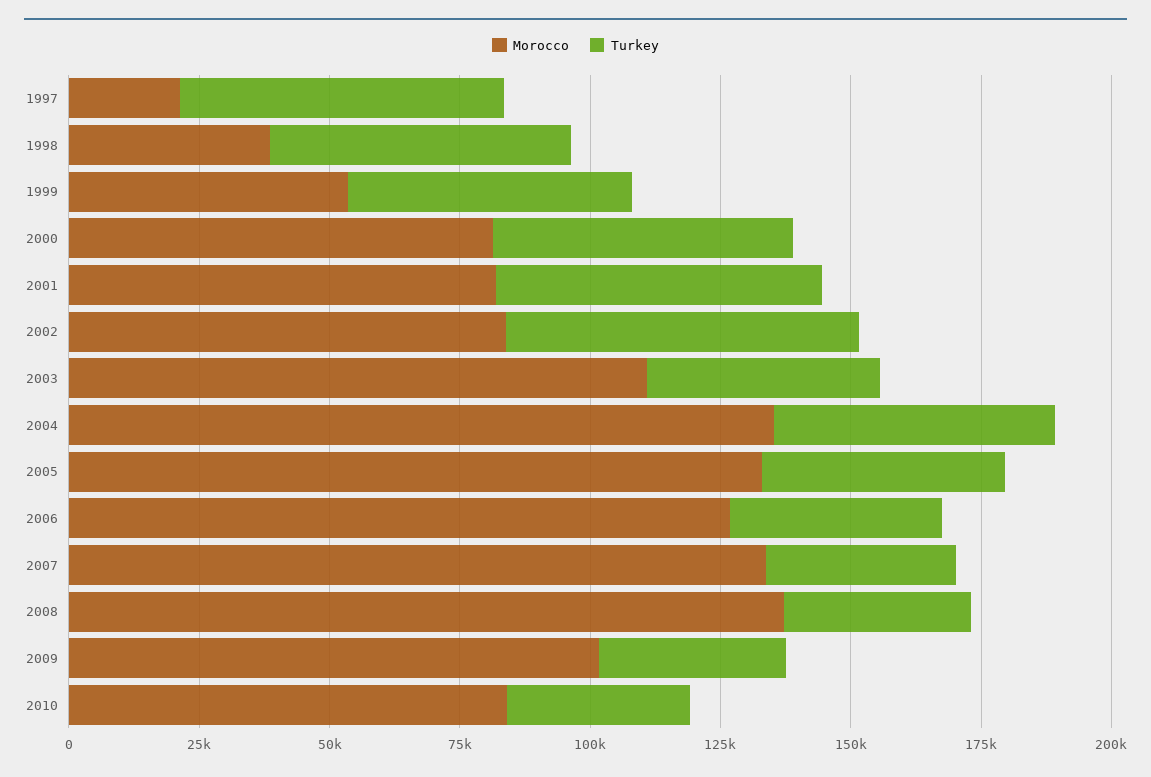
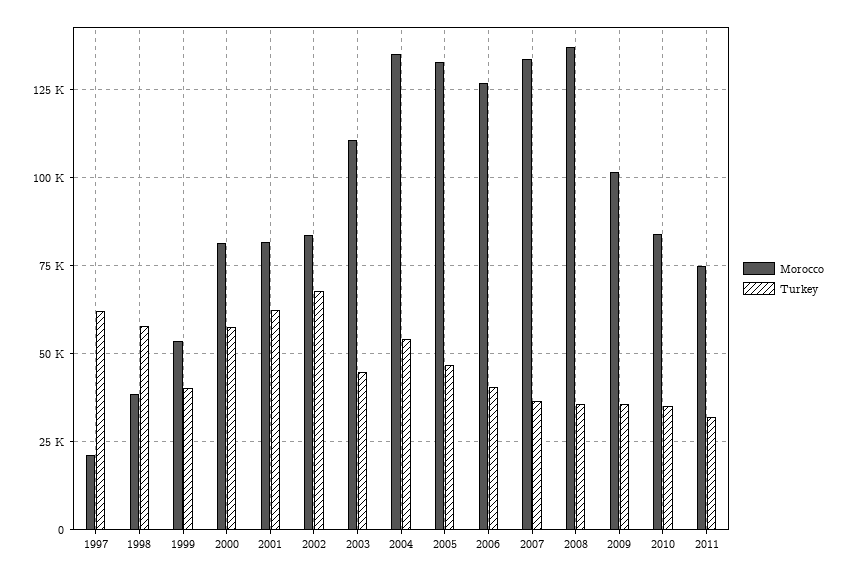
Turkey, 1999: 55000 -> 40000
Morocco, 2011: none -> 75000
Turkey, 2011: none -> 32500

